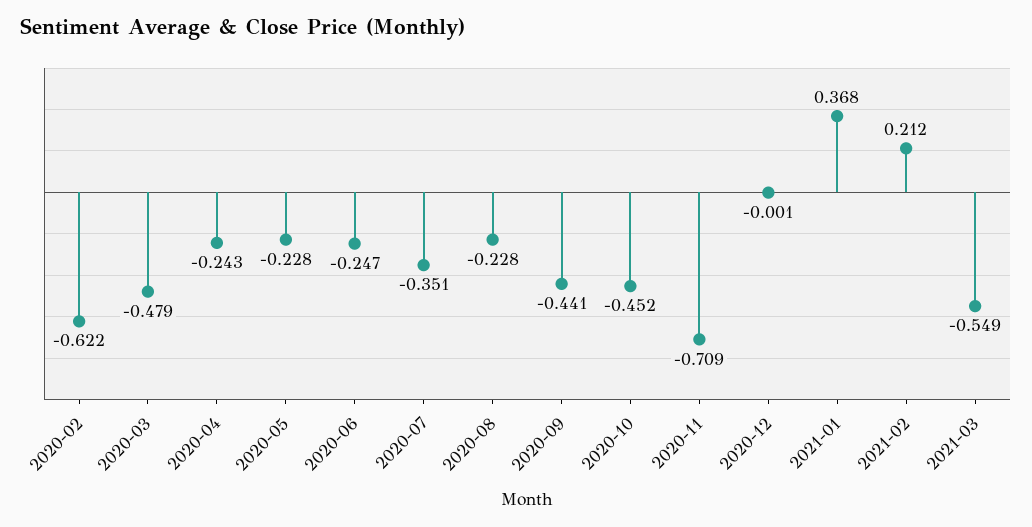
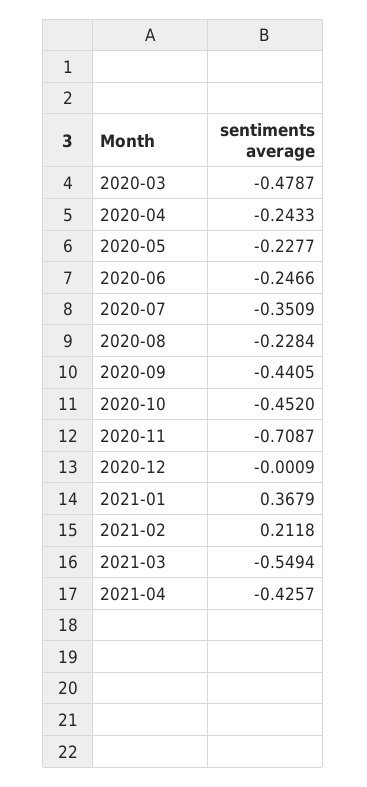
2020-02: -0.622 -> none
2021-04: none -> -0.4257

